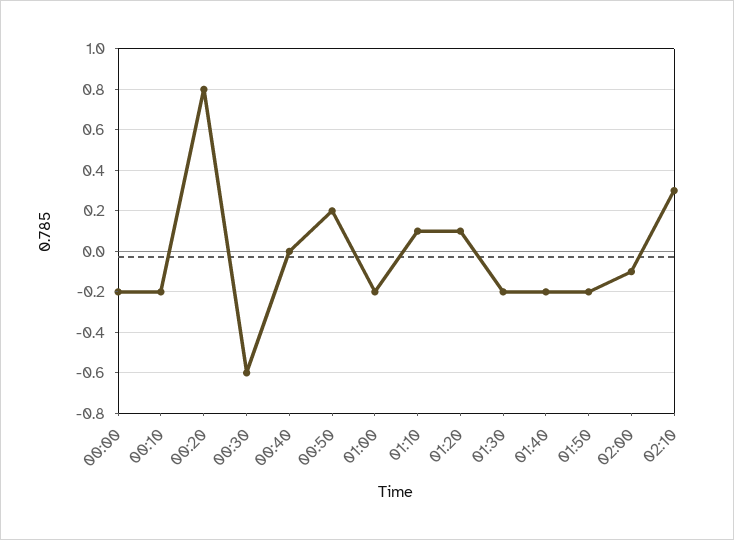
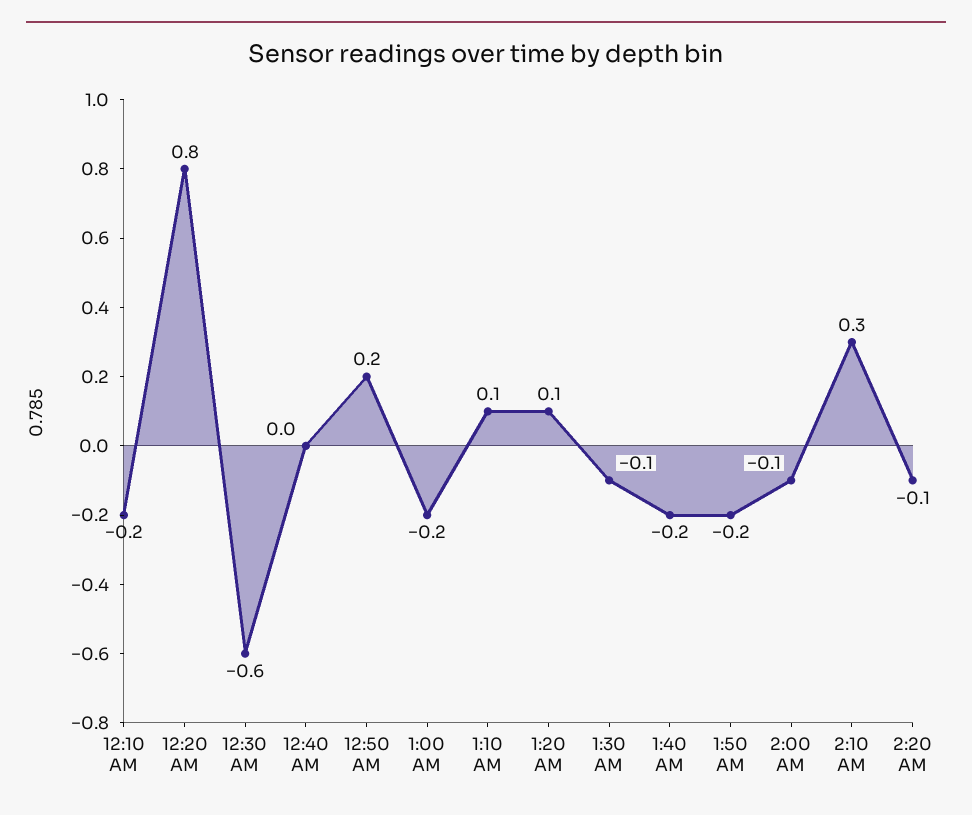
00:00: -0.2 -> none
01:30: -0.2 -> -0.1
2:20 AM: none -> -0.1

